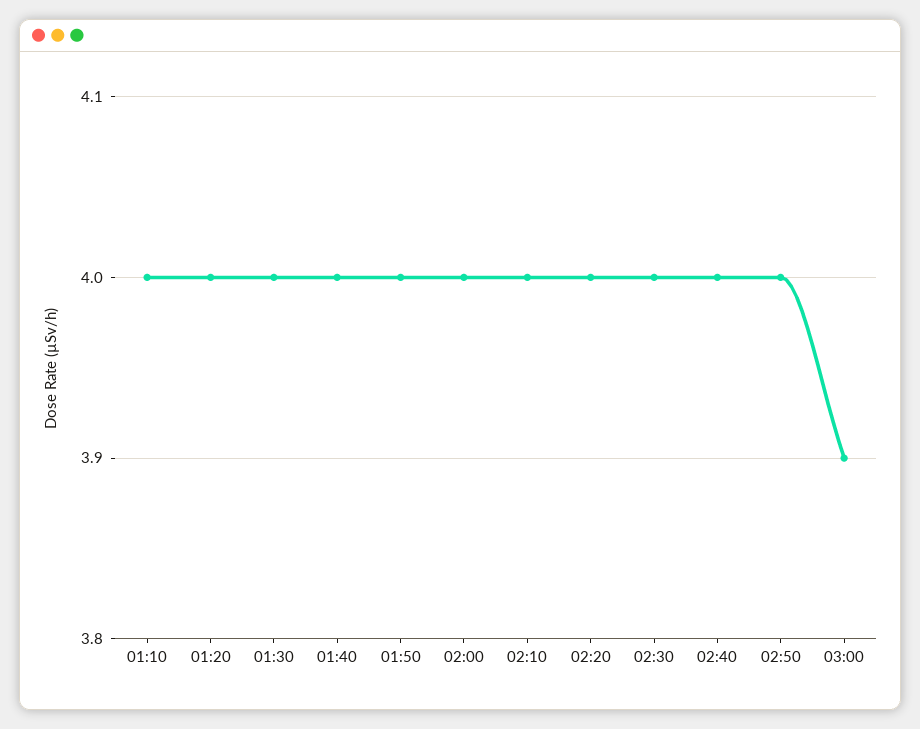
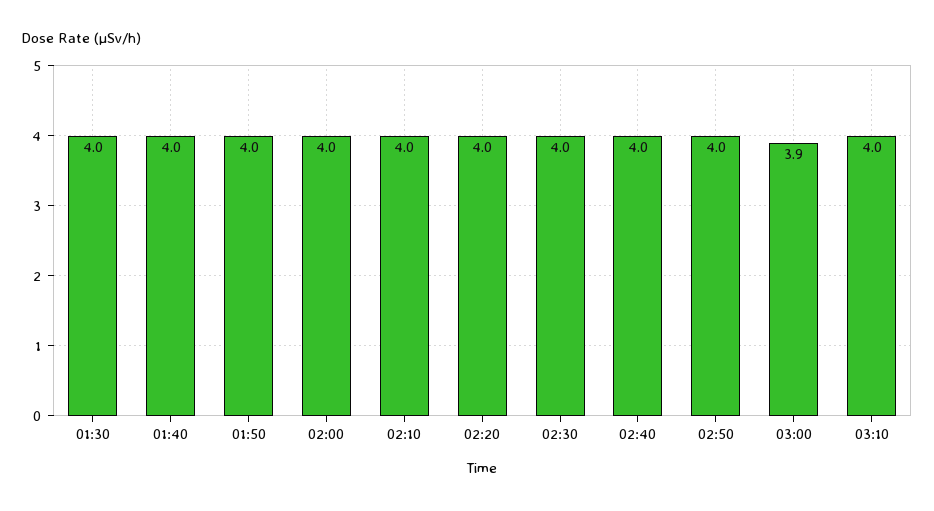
01:10: 4 -> none
01:20: 4 -> none
03:10: none -> 4

